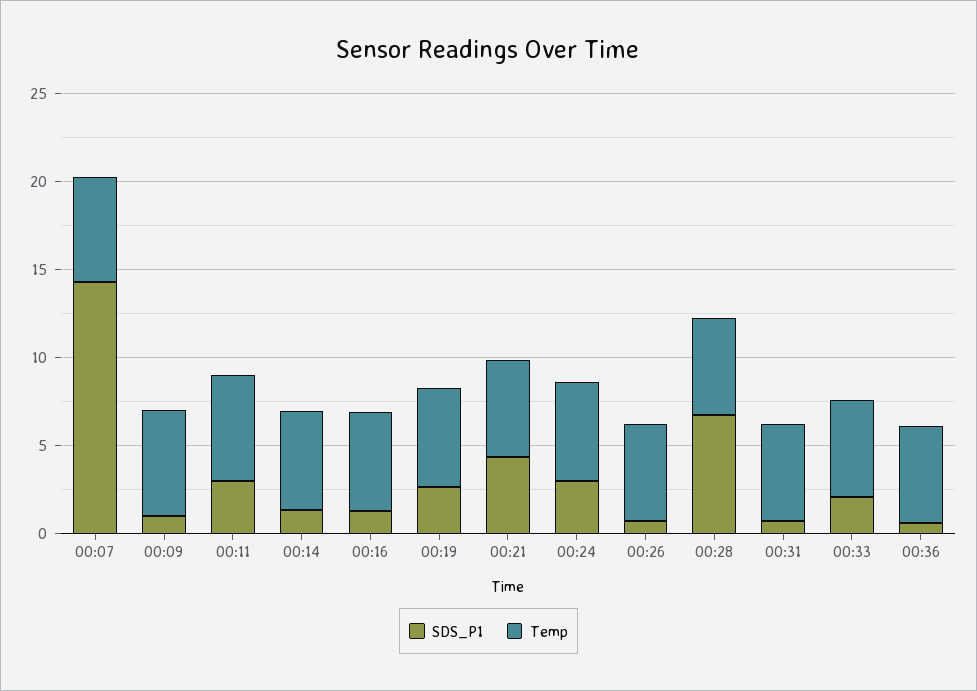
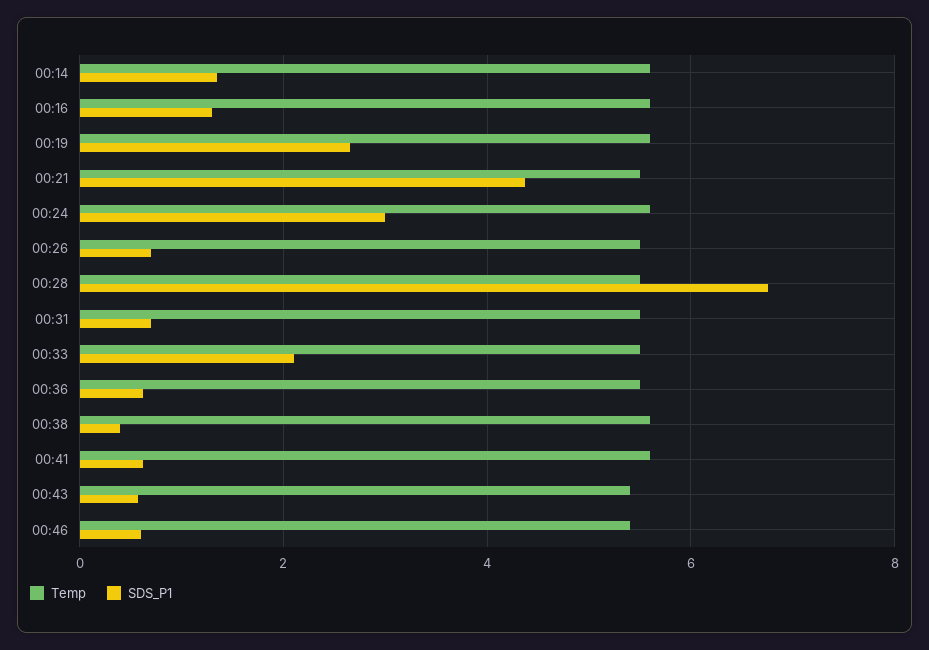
SDS_P1, 00:07: 14 -> none
Temp, 00:07: 6 -> none
SDS_P1, 00:09: 1 -> none
Temp, 00:09: 6 -> none
SDS_P1, 00:11: 3 -> none
Temp, 00:11: 6 -> none
Temp, 00:38: none -> 5.6
SDS_P1, 00:38: none -> 0.4
Temp, 00:41: none -> 5.6
SDS_P1, 00:41: none -> 0.6
Temp, 00:43: none -> 5.4
SDS_P1, 00:43: none -> 0.6
Temp, 00:46: none -> 5.4
SDS_P1, 00:46: none -> 0.6

